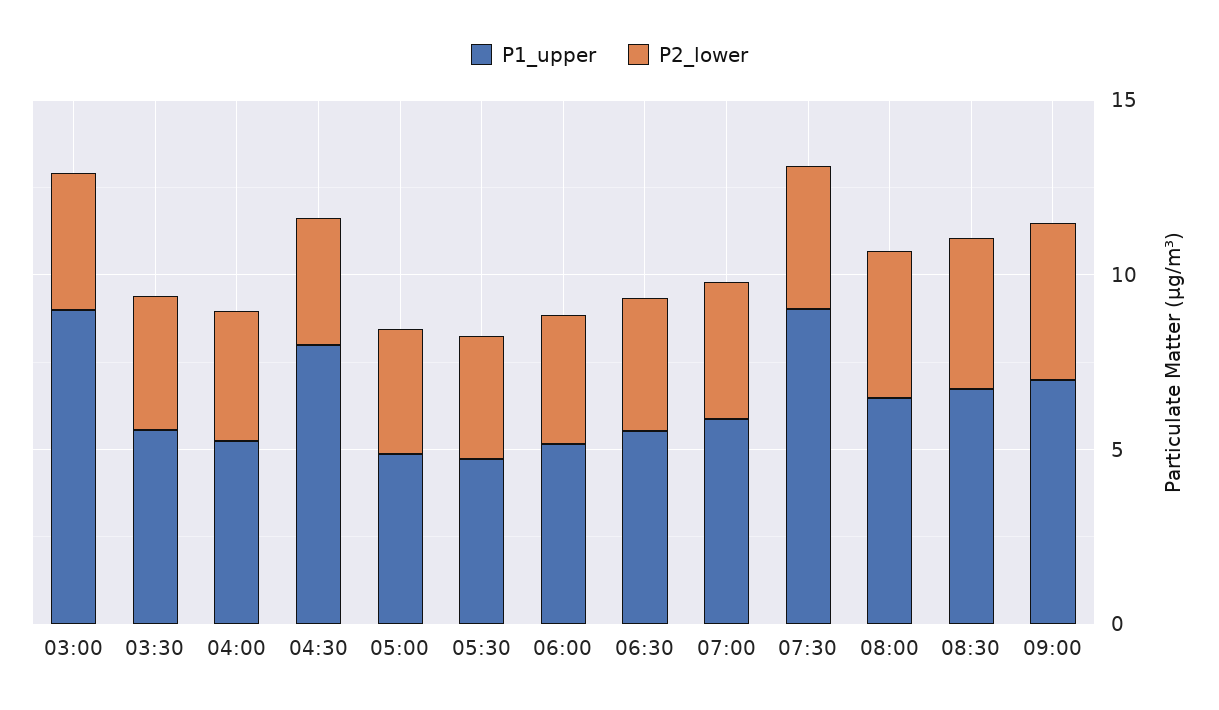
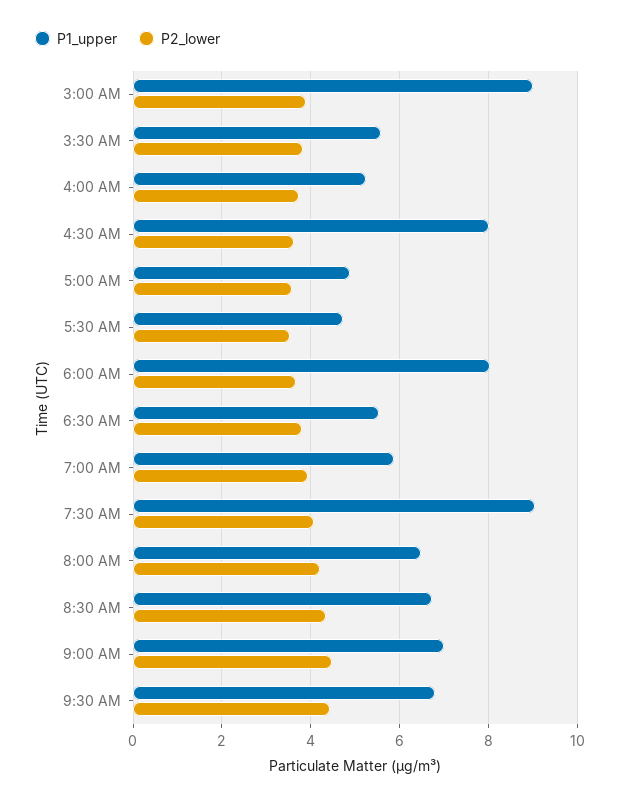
P1_upper, 06:00: 5 -> 8
P1_upper, 9:30 AM: none -> 6.8
P2_lower, 9:30 AM: none -> 4.4

